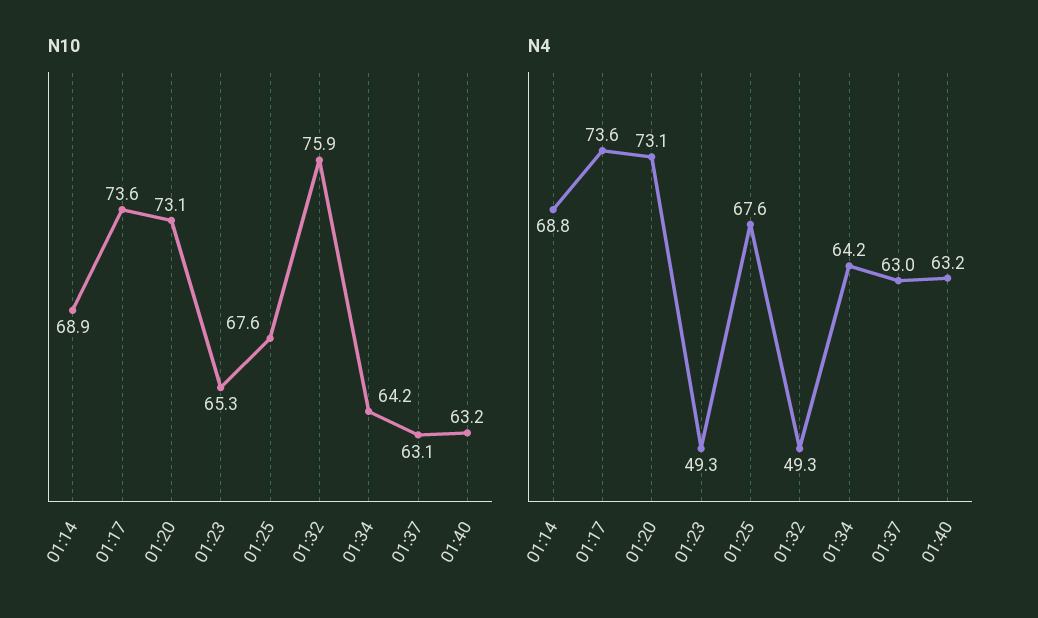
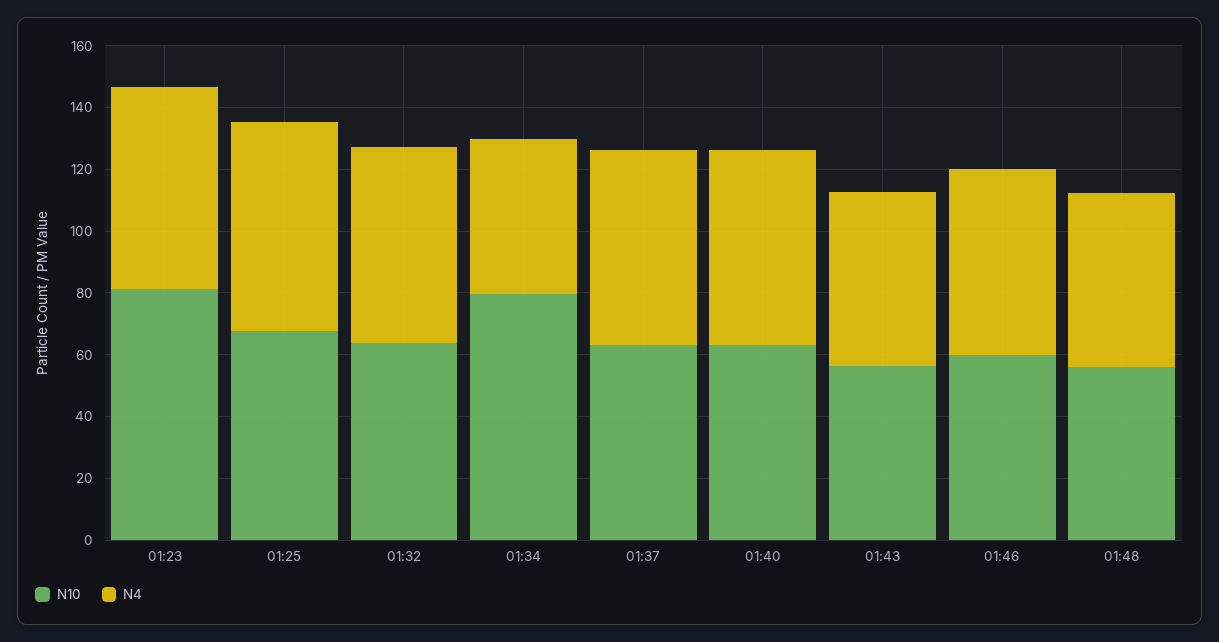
N10, 01:14: 68.9 -> none
N10, 01:17: 73.6 -> none
N10, 01:20: 73.1 -> none
N10, 01:23: 65.3 -> 80
N10, 01:32: 75.9 -> 65
N10, 01:34: 64.2 -> 80
N4, 01:14: 68.8 -> none
N4, 01:17: 73.6 -> none
N4, 01:20: 73.1 -> none
N4, 01:23: 49.3 -> 65
N4, 01:32: 49.3 -> 65
N4, 01:34: 64.2 -> 50
N10, 01:43: none -> 55
N4, 01:43: none -> 55
N10, 01:46: none -> 60
N4, 01:46: none -> 60
N10, 01:48: none -> 55
N4, 01:48: none -> 55

